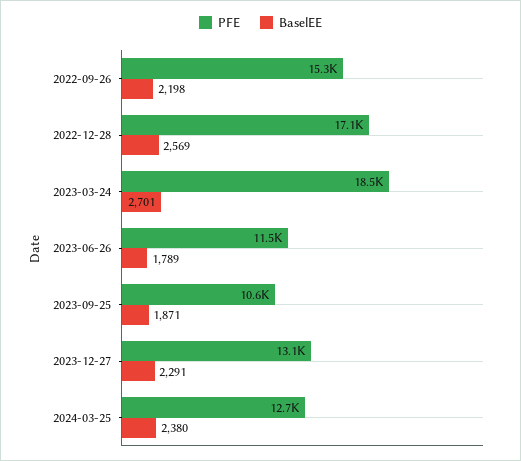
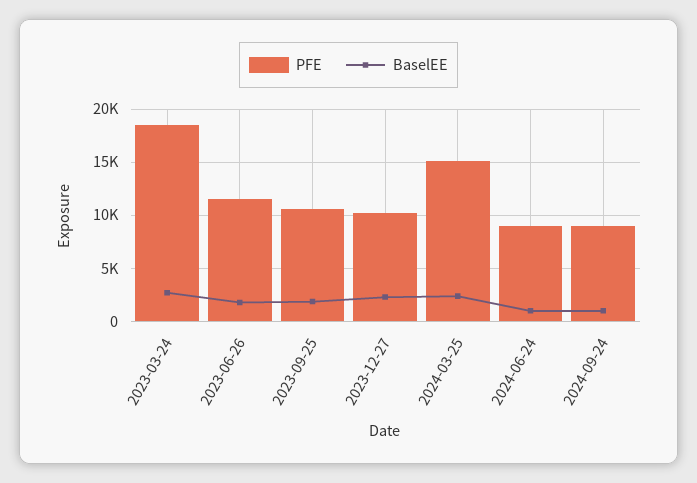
PFE, 2022-09-26: 15300 -> none
BaselEE, 2022-09-26: 2198 -> none
PFE, 2022-12-28: 17100 -> none
BaselEE, 2022-12-28: 2569 -> none
PFE, 2023-12-27: 13100 -> 10000
PFE, 2024-03-25: 12700 -> 15000
PFE, 2024-06-24: none -> 9000
BaselEE, 2024-06-24: none -> 1000
PFE, 2024-09-24: none -> 9000
BaselEE, 2024-09-24: none -> 1000

